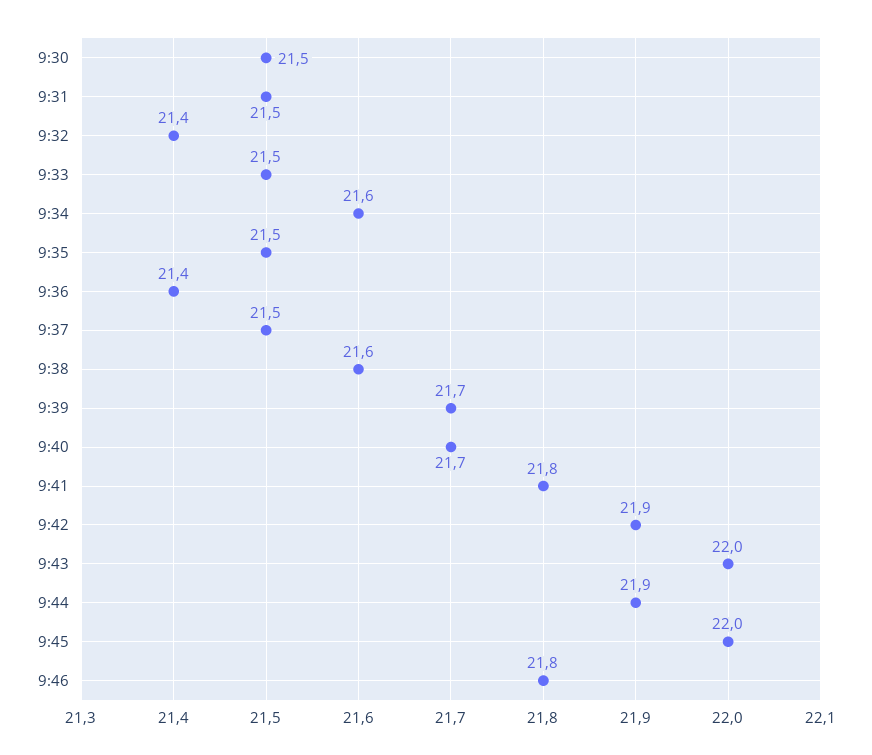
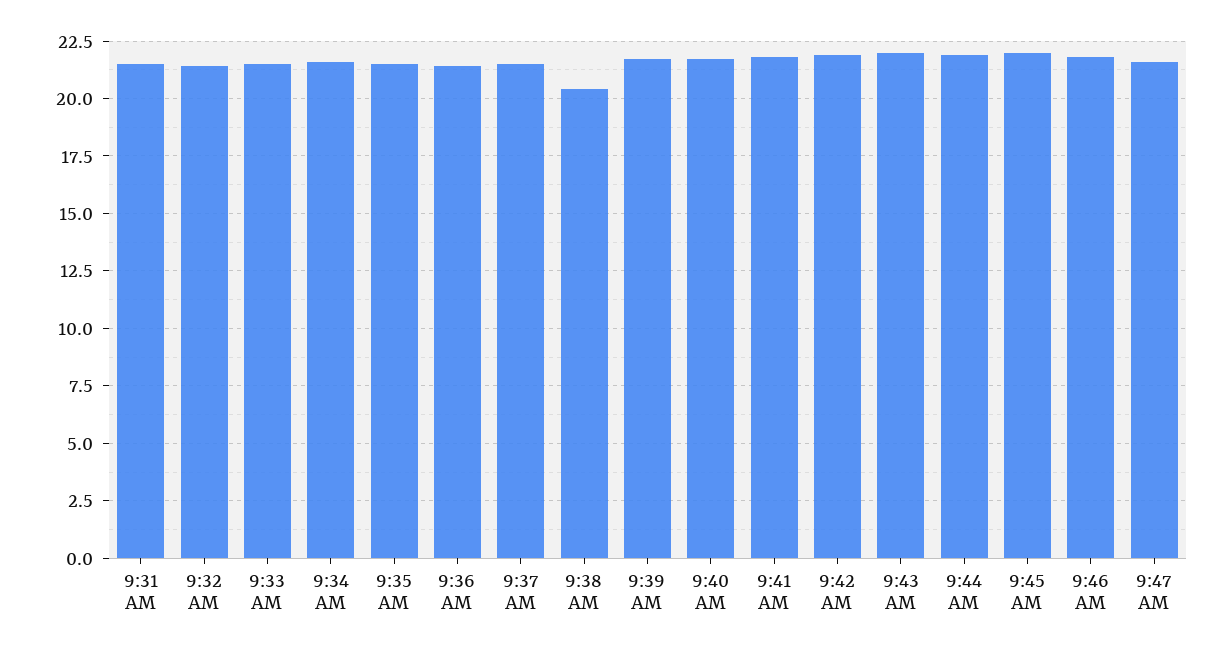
9:30: 21.5 -> none
9:38: 21.6 -> 20.5
9:47 AM: none -> 21.5

